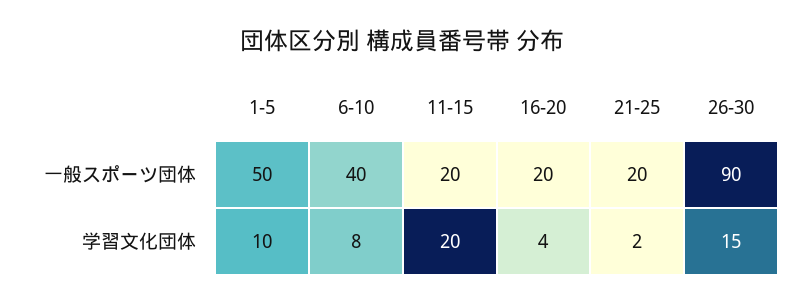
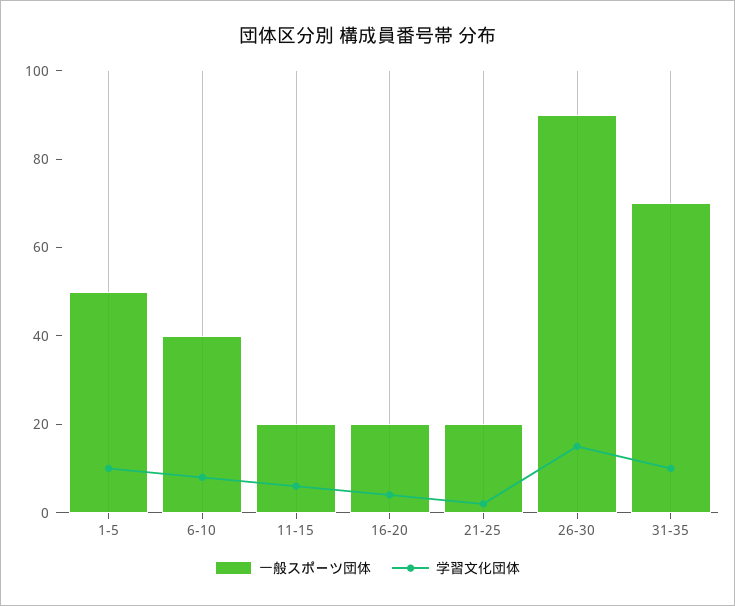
学習文化団体, 11-15: 20 -> 5
一般スポーツ団体, 31-35: none -> 70
学習文化団体, 31-35: none -> 10

